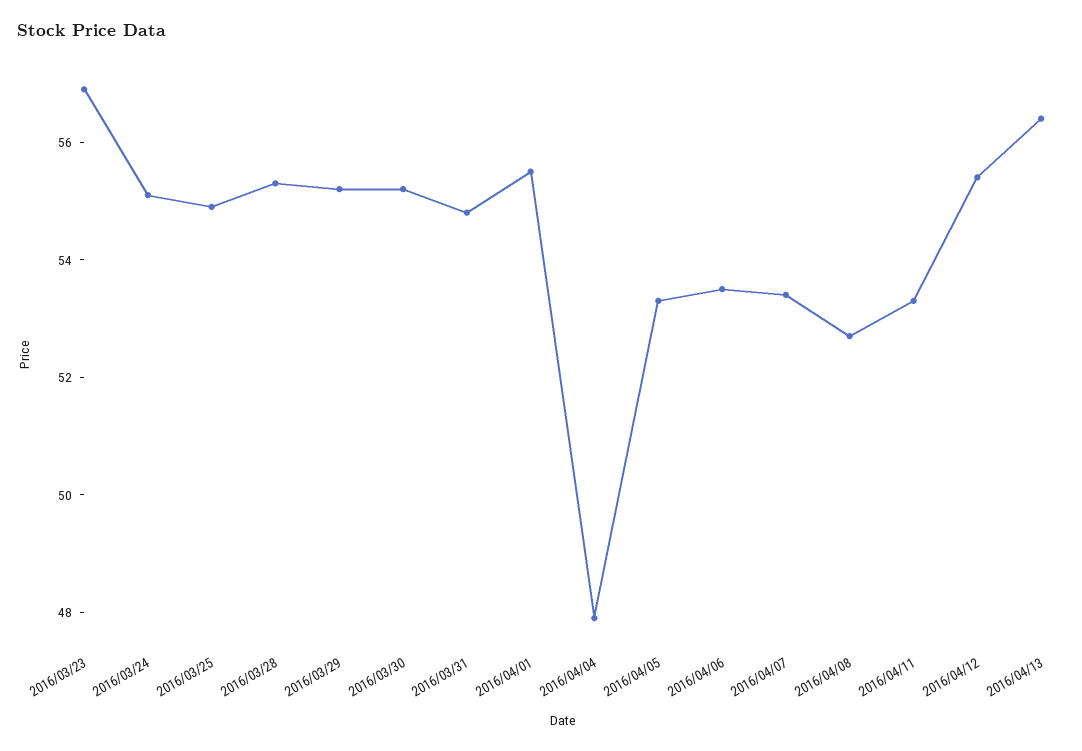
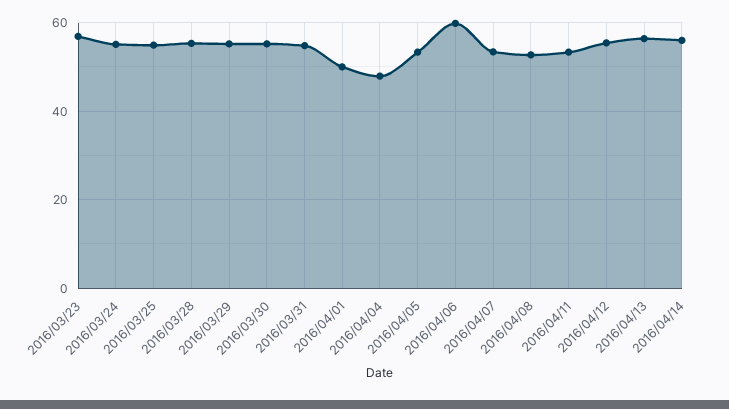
2016/04/01: 55.5 -> 50
2016/04/06: 53.5 -> 60
2016/04/14: none -> 56

